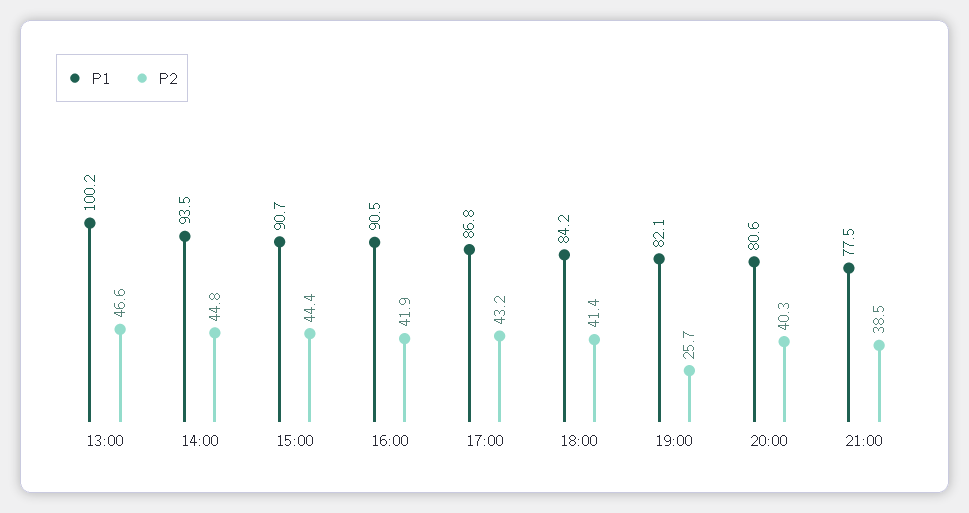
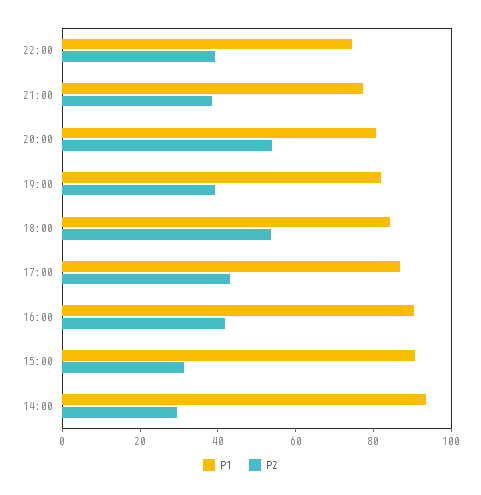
P1, 13:00: 100.2 -> none
P2, 13:00: 46.6 -> none
P2, 14:00: 44.8 -> 30
P2, 15:00: 44.4 -> 30
P2, 18:00: 41.4 -> 55
P2, 19:00: 25.7 -> 40
P2, 20:00: 40.3 -> 55
P1, 22:00: none -> 75
P2, 22:00: none -> 40

